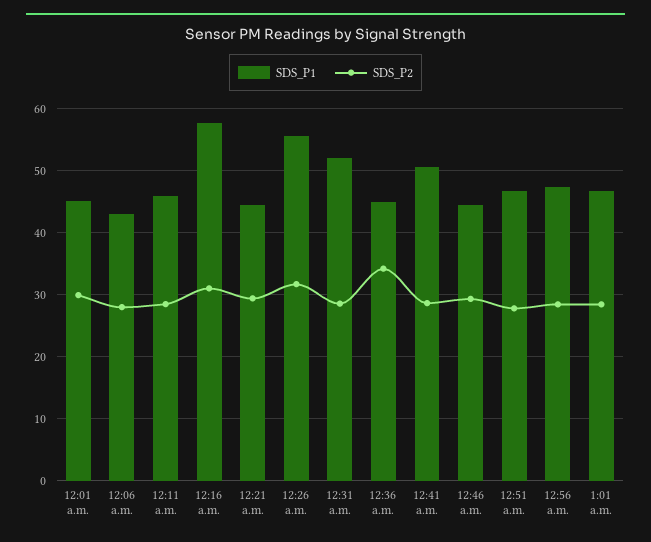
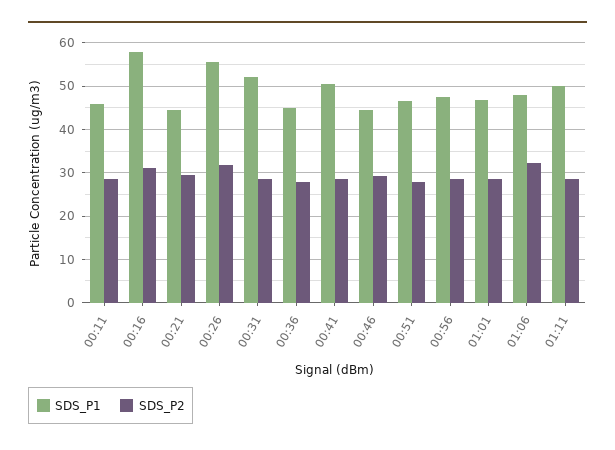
SDS_P1, 12:01 a.m.: 45 -> none
SDS_P2, 12:01 a.m.: 30 -> none
SDS_P1, 12:06 a.m.: 43 -> none
SDS_P2, 12:06 a.m.: 28 -> none
SDS_P2, 12:36 a.m.: 34 -> 28
SDS_P1, 01:06: none -> 48
SDS_P2, 01:06: none -> 32
SDS_P1, 01:11: none -> 50
SDS_P2, 01:11: none -> 28

